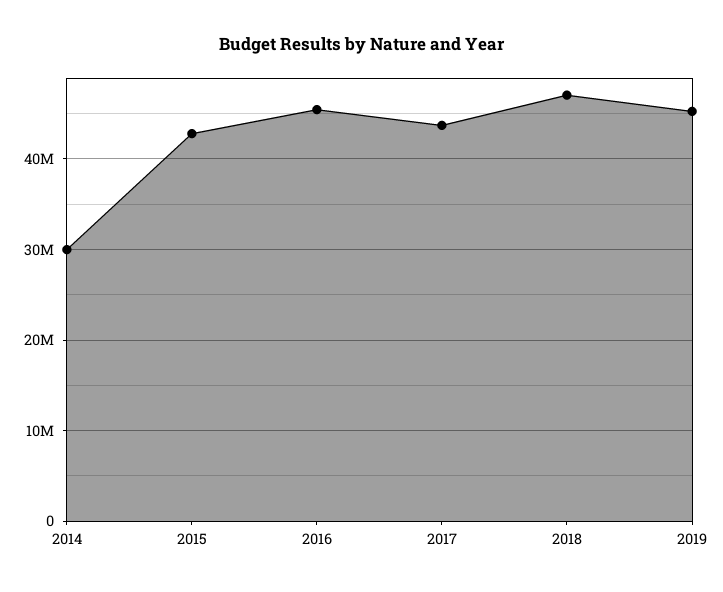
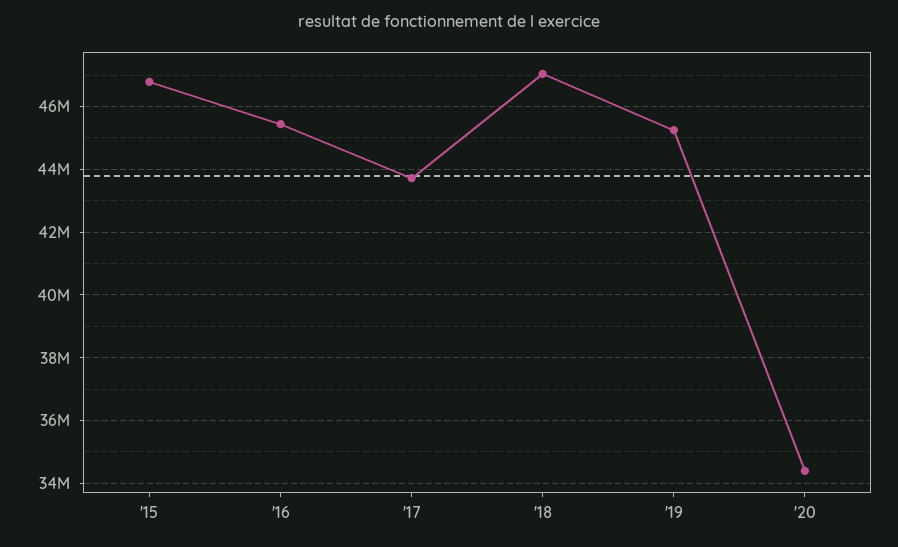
2014: 30000000 -> none
2015: 43000000 -> 46800000
'20: none -> 34400000

